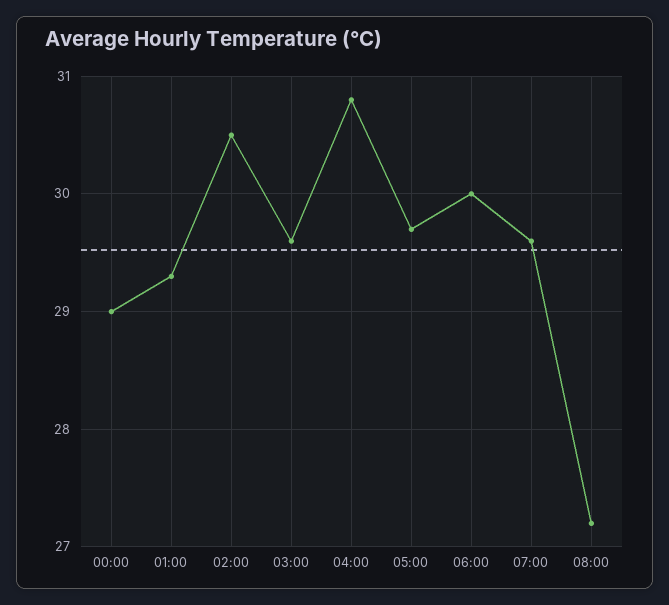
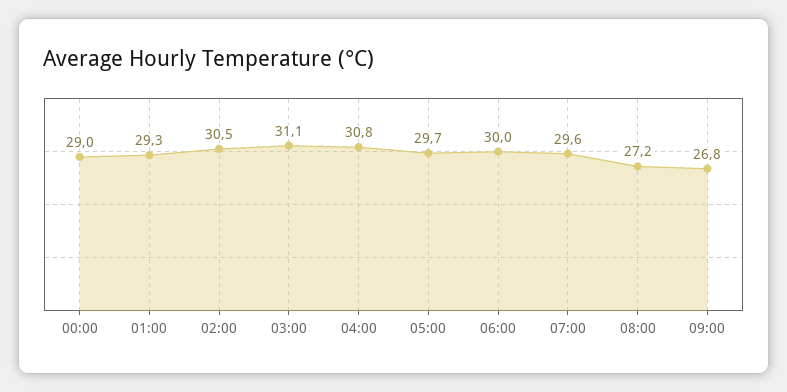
03:00: 29.6 -> 31.1
09:00: none -> 26.8

